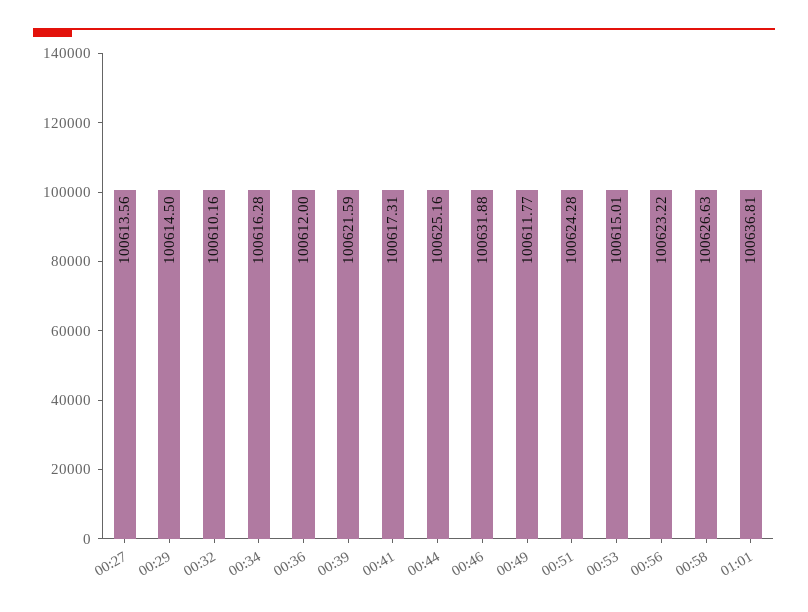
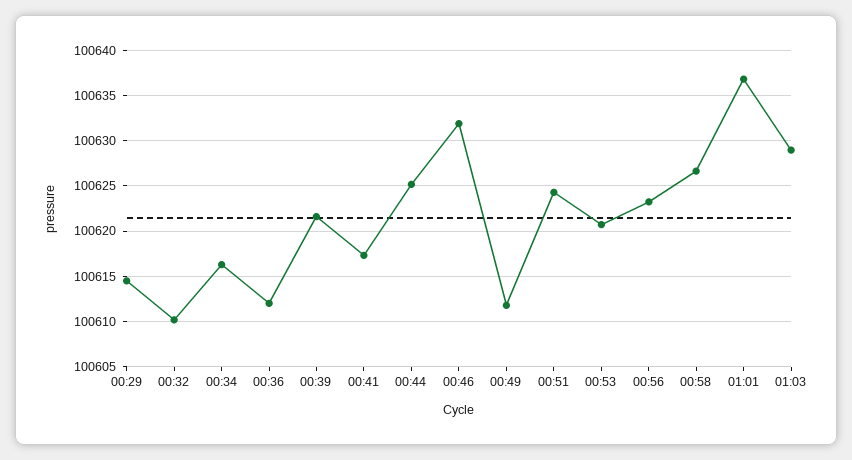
00:27: 100613.56 -> none
00:53: 100615.01 -> 100621
01:03: none -> 100629

